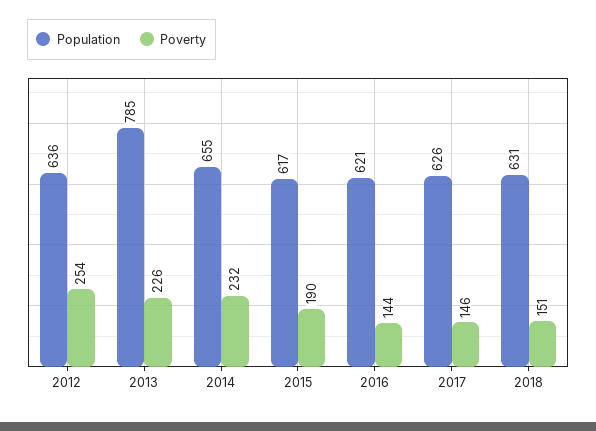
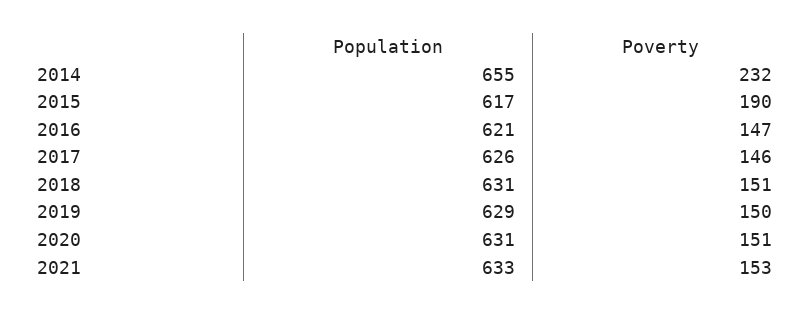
Population, 2012: 636 -> none
Poverty, 2012: 254 -> none
Population, 2013: 785 -> none
Poverty, 2013: 226 -> none
Poverty, 2016: 144 -> 147
Population, 2019: none -> 629
Poverty, 2019: none -> 150
Population, 2020: none -> 631
Poverty, 2020: none -> 151
Population, 2021: none -> 633
Poverty, 2021: none -> 153

